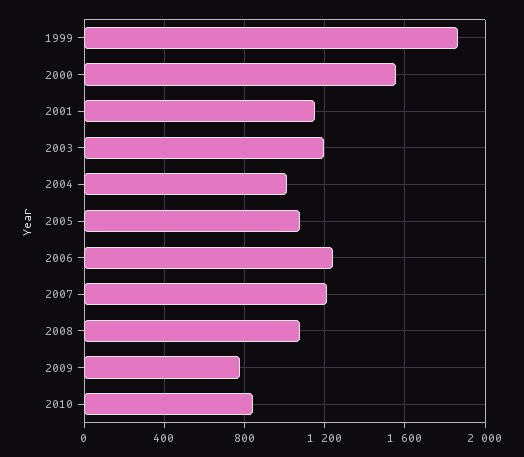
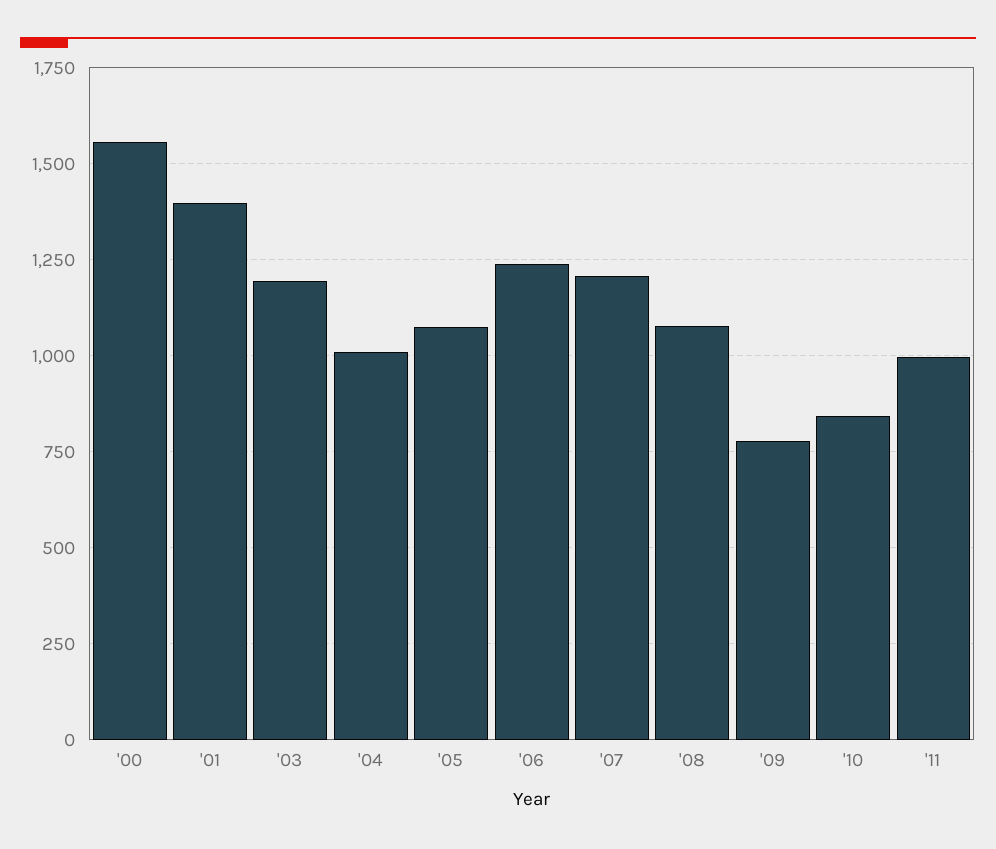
1999: 1850 -> none
2001: 1150 -> 1400
'11: none -> 1000

